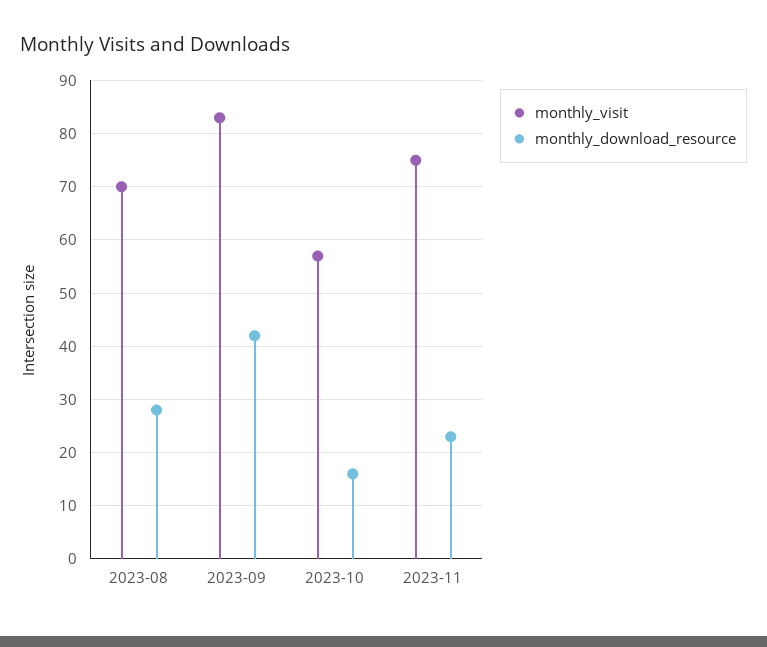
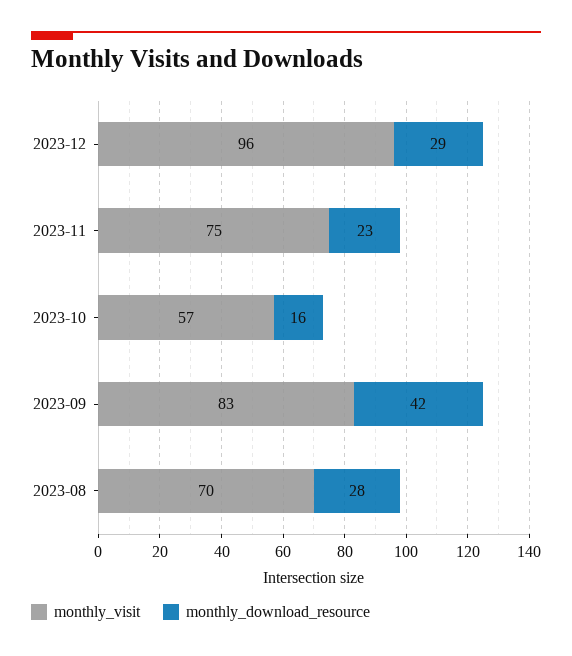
monthly_visit, 2023-12: none -> 96
monthly_download_resource, 2023-12: none -> 29

